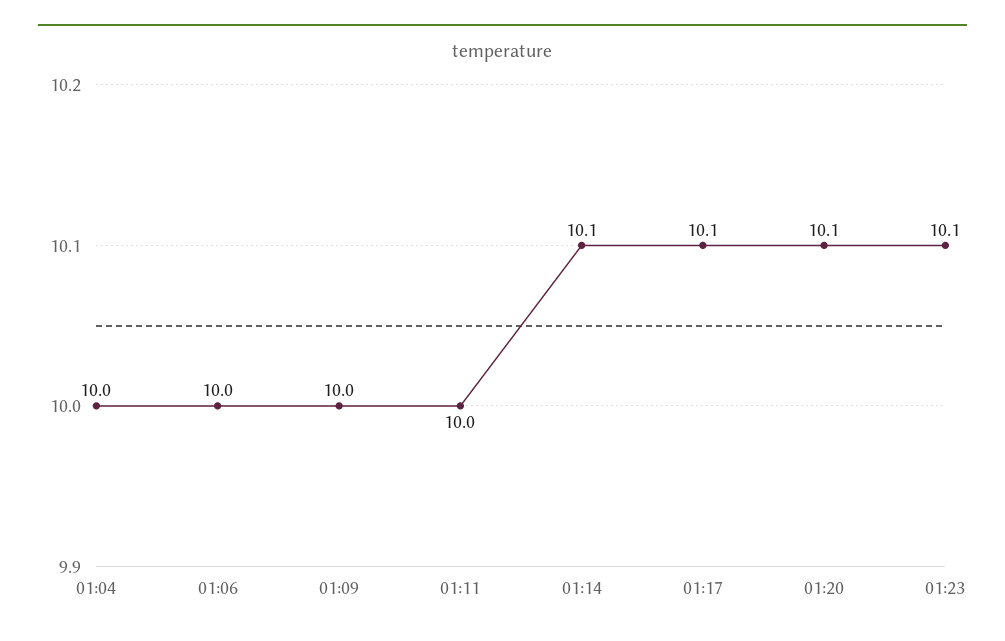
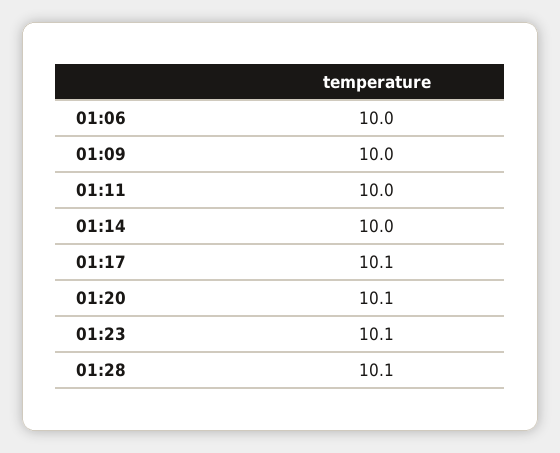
01:04: 10 -> none
01:14: 10.1 -> 10
01:28: none -> 10.1

